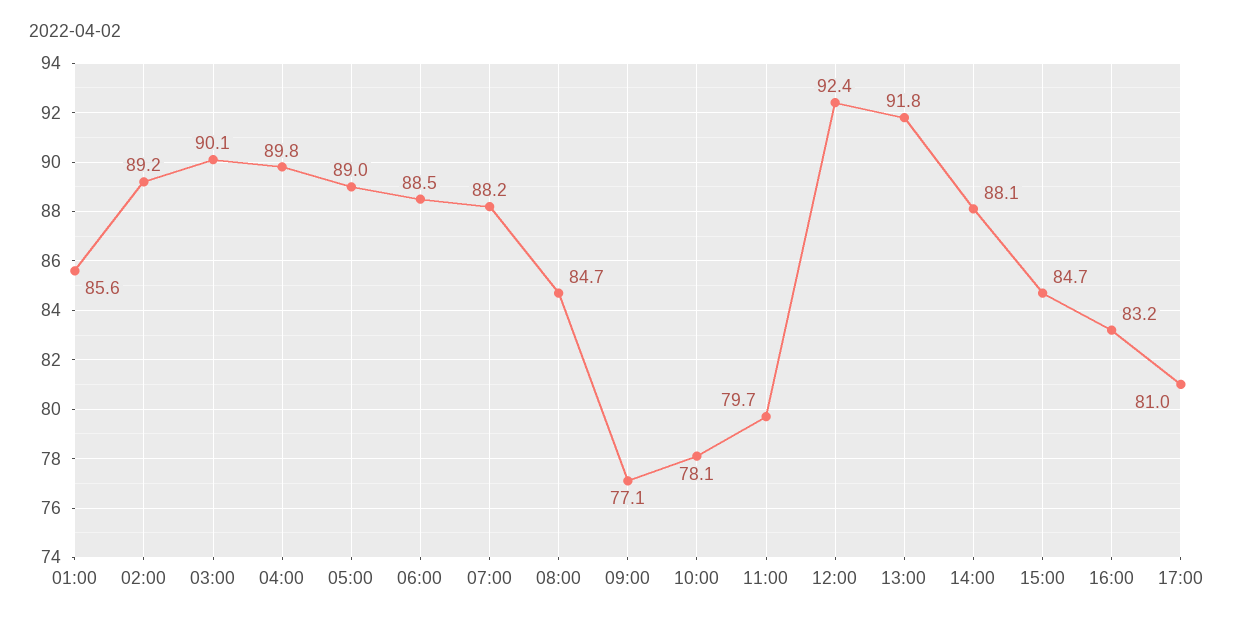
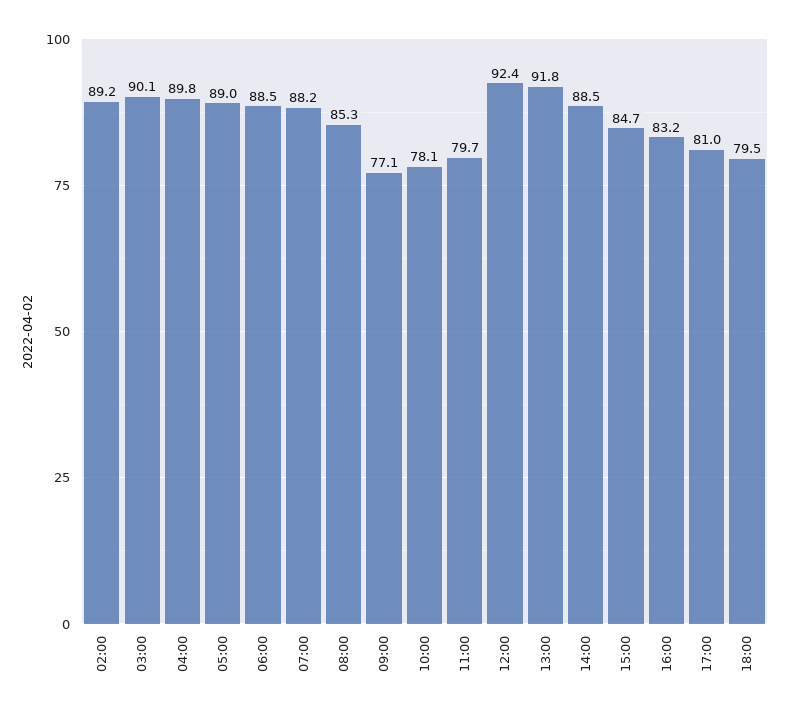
01:00: 85.6 -> none
08:00: 84.7 -> 85.3
14:00: 88.1 -> 88.5
18:00: none -> 79.5

